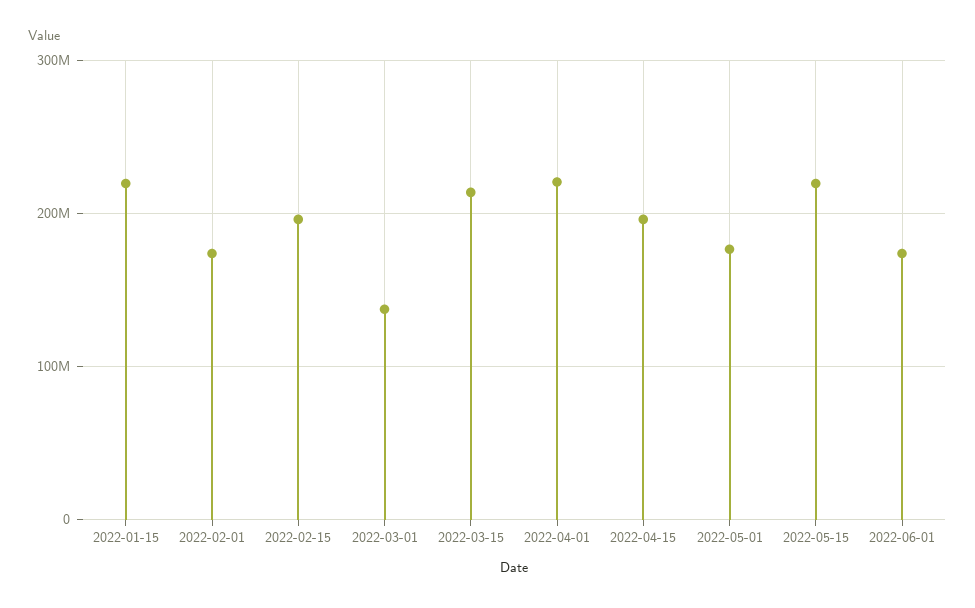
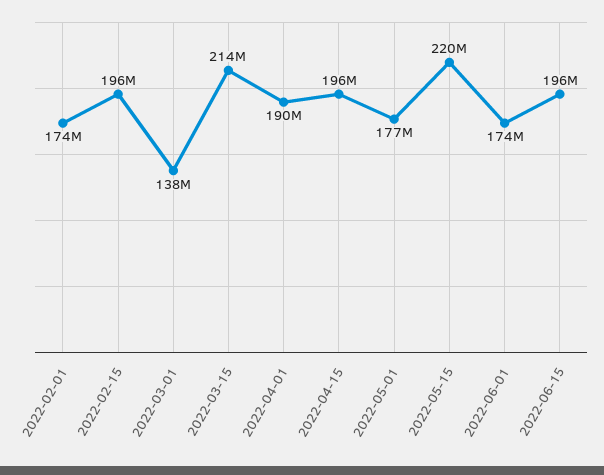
2022-01-15: 220000000 -> none
2022-04-01: 220000000 -> 190000000
2022-06-15: none -> 196000000

